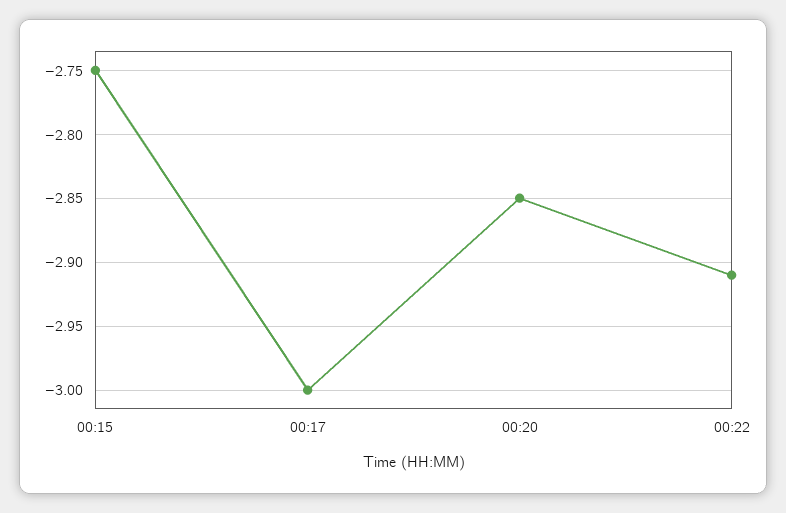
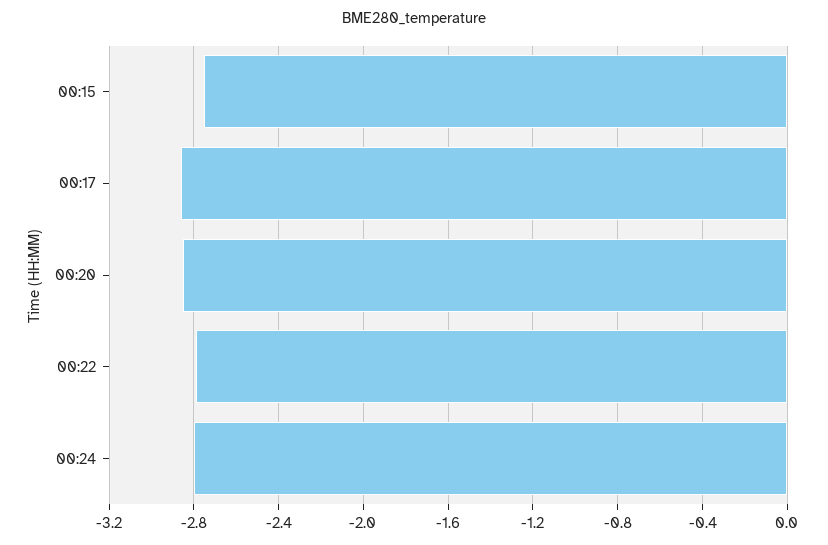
00:17: -3 -> -2.85
00:22: -2.91 -> -2.8
00:24: none -> -2.8

